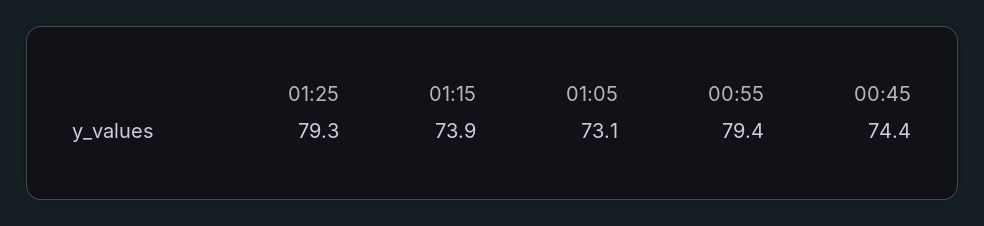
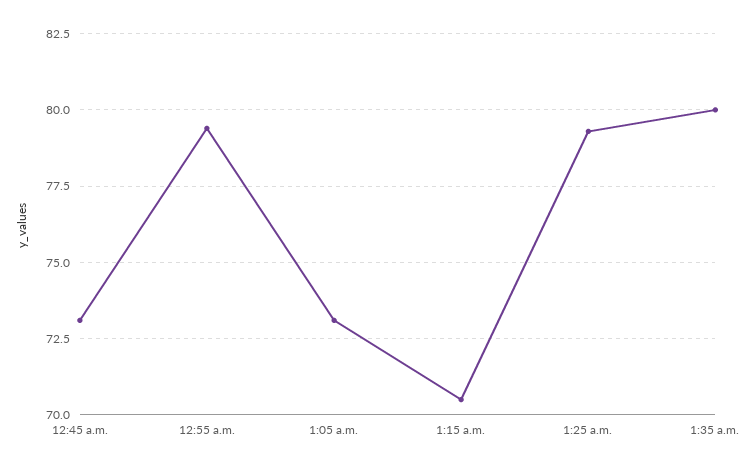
01:15: 73.9 -> 70.5
00:45: 74.4 -> 73
1:35 a.m.: none -> 80

